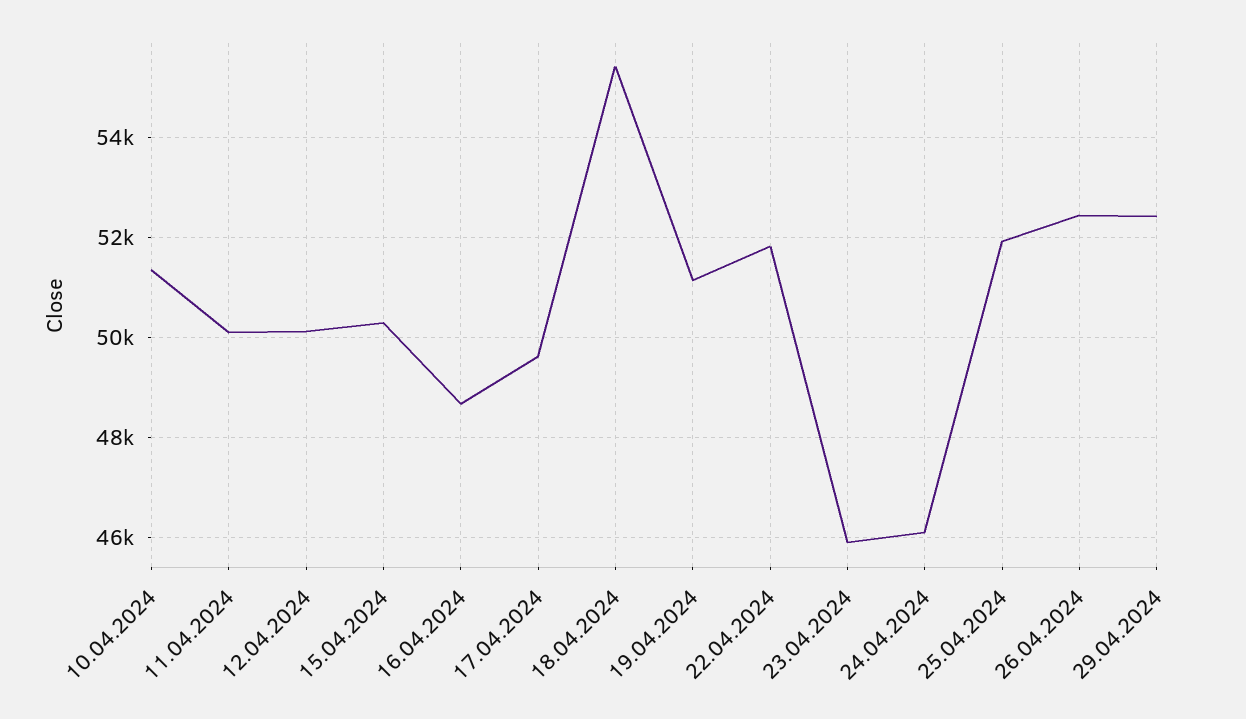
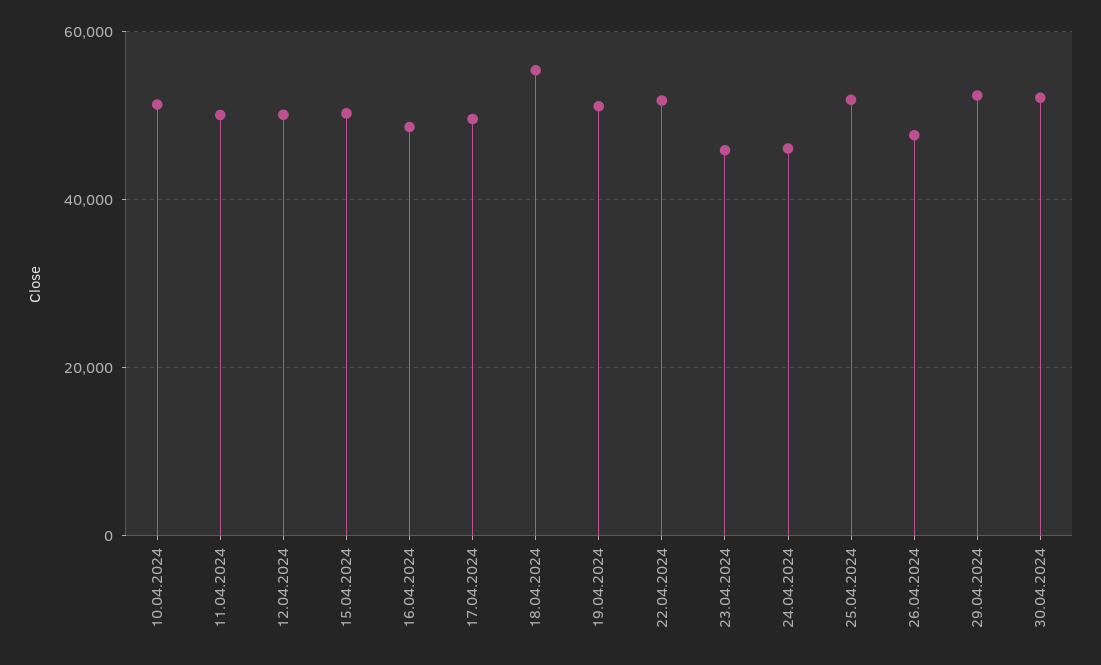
26.04.2024: 52400 -> 48000
30.04.2024: none -> 52000

